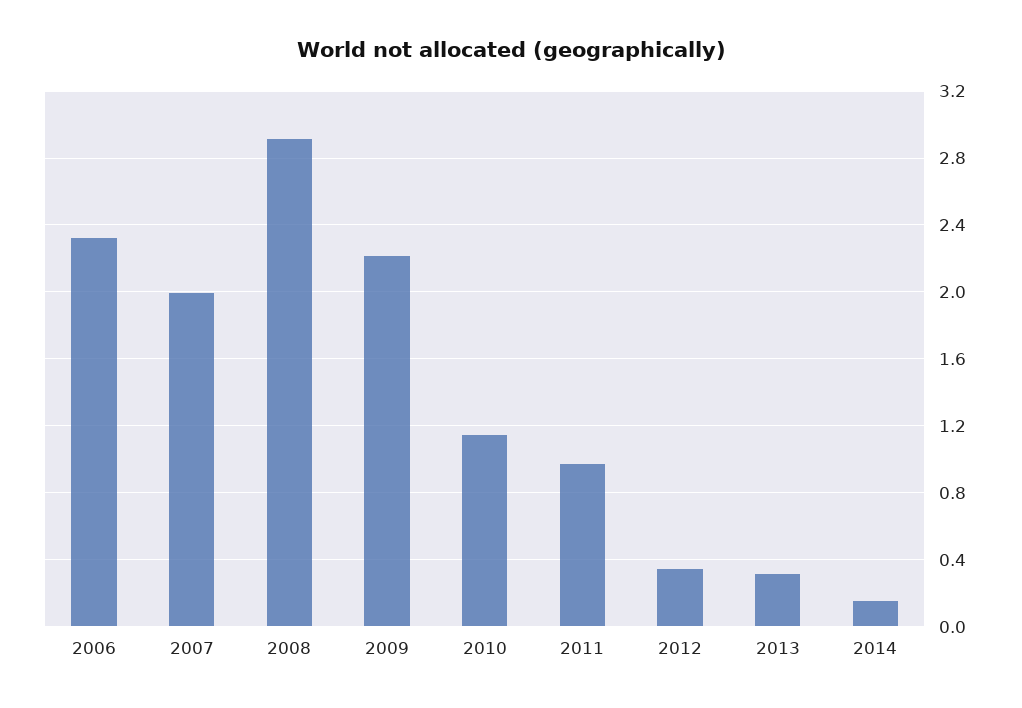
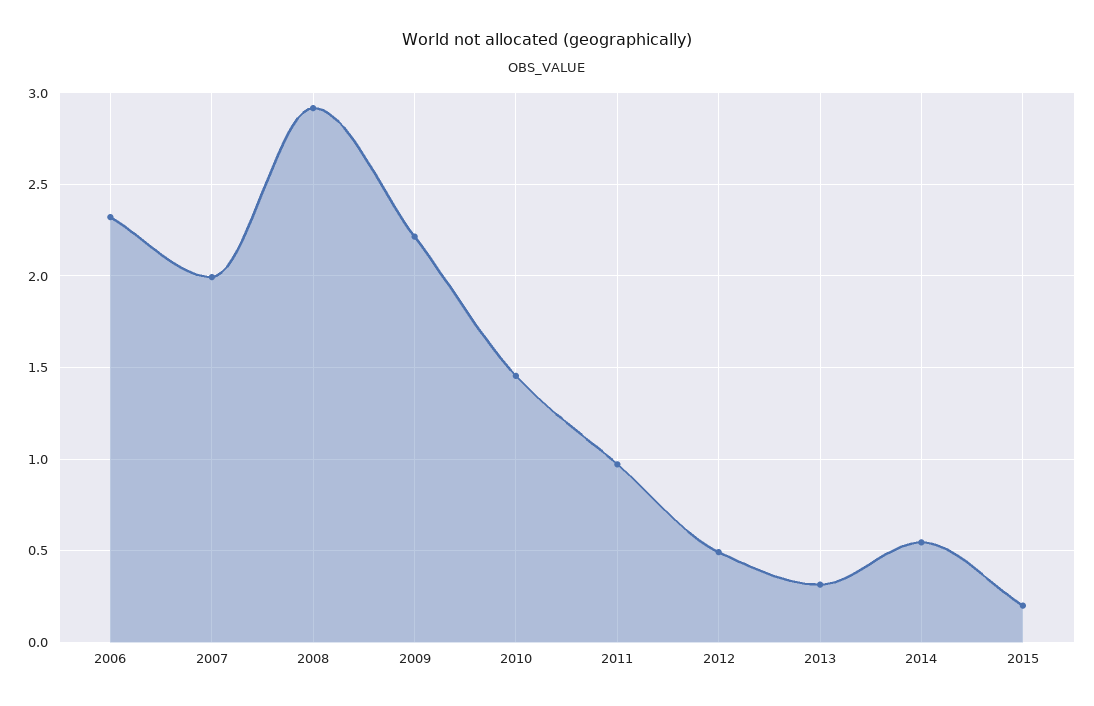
2010: 1.15 -> 1.45
2012: 0.35 -> 0.5
2014: 0.15 -> 0.55
2015: none -> 0.2

